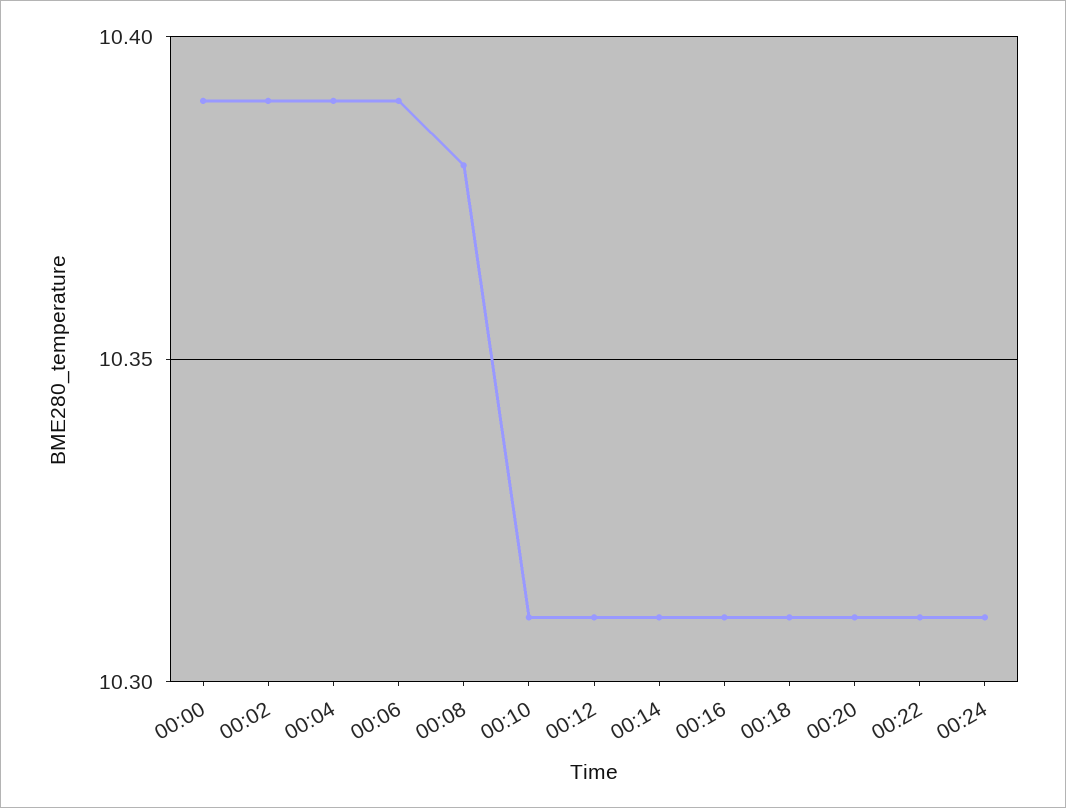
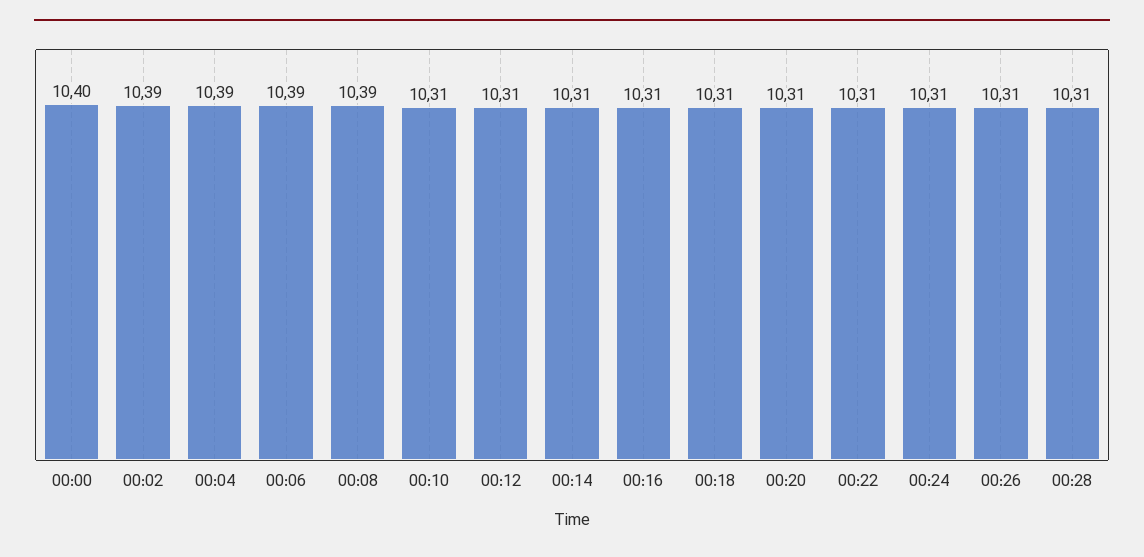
00:00: 10.39 -> 10.4
00:08: 10.38 -> 10.39
00:26: none -> 10.31
00:28: none -> 10.31

